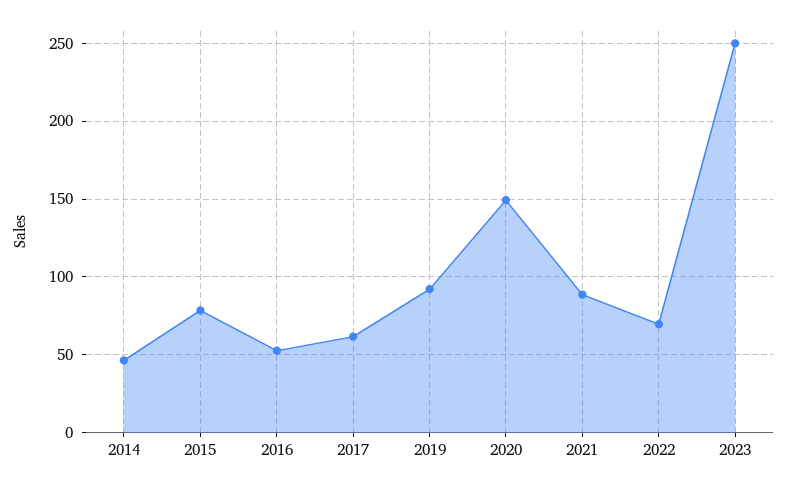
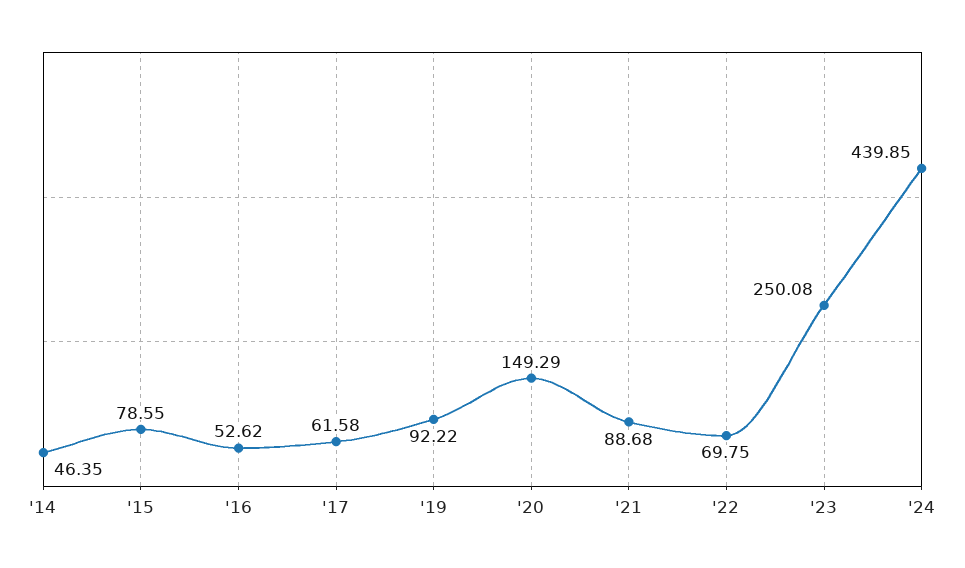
'24: none -> 439.85

